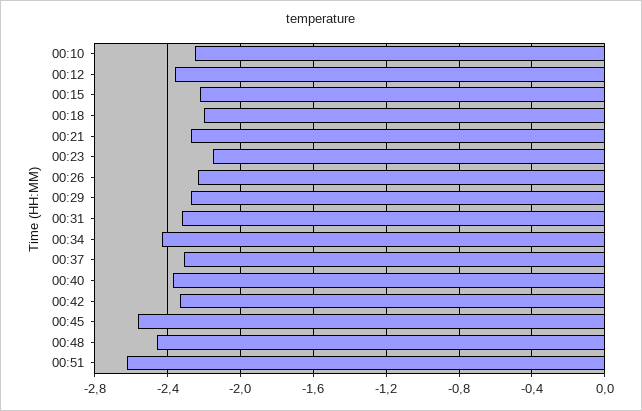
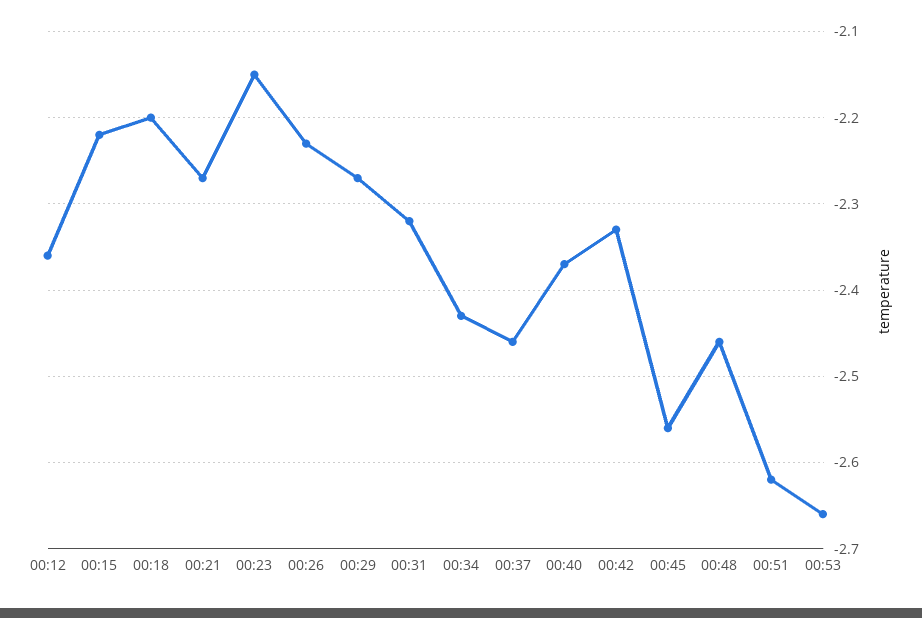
00:10: -2.25 -> none
00:37: -2.3 -> -2.46
00:53: none -> -2.66

